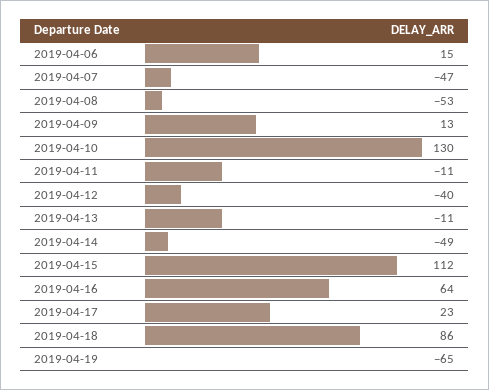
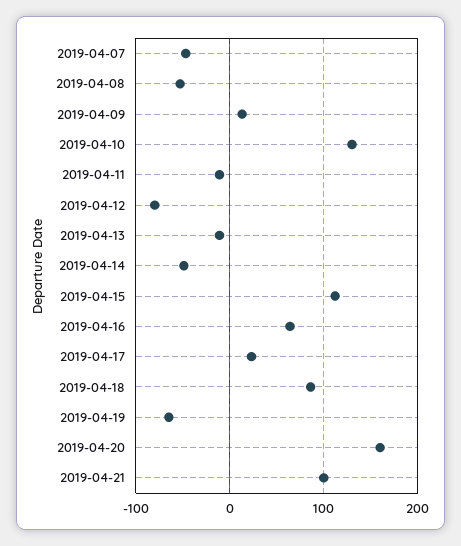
2019-04-06: 15 -> none
2019-04-12: -40 -> -80
2019-04-20: none -> 160
2019-04-21: none -> 100

